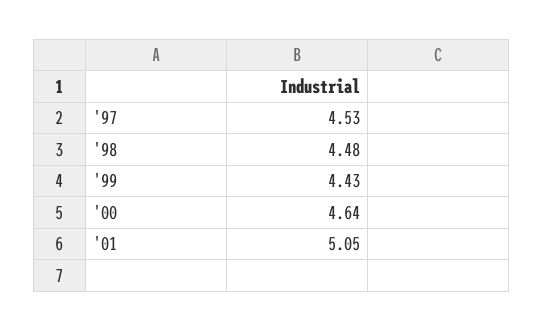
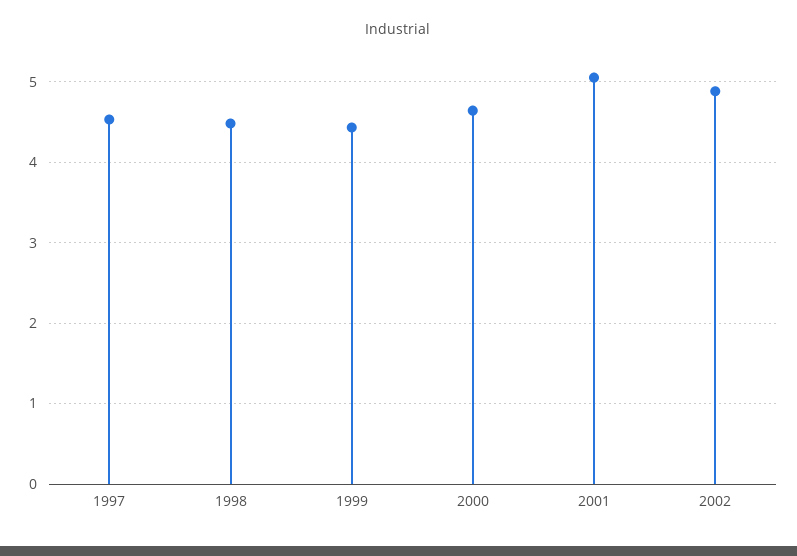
2002: none -> 4.9

